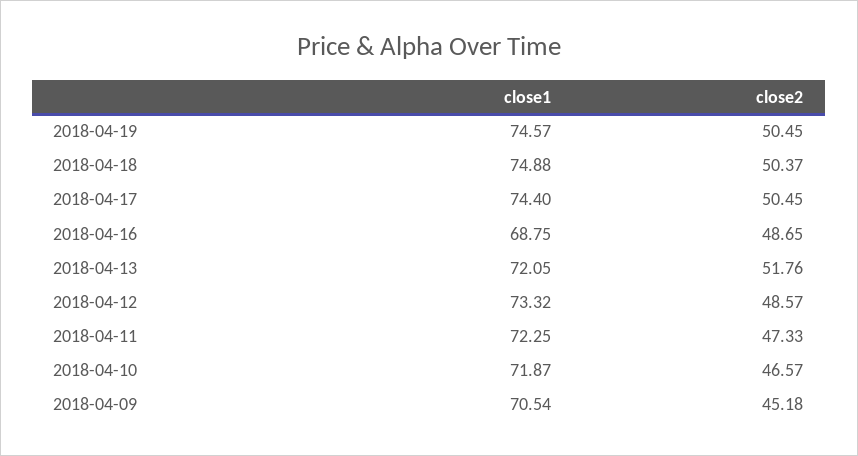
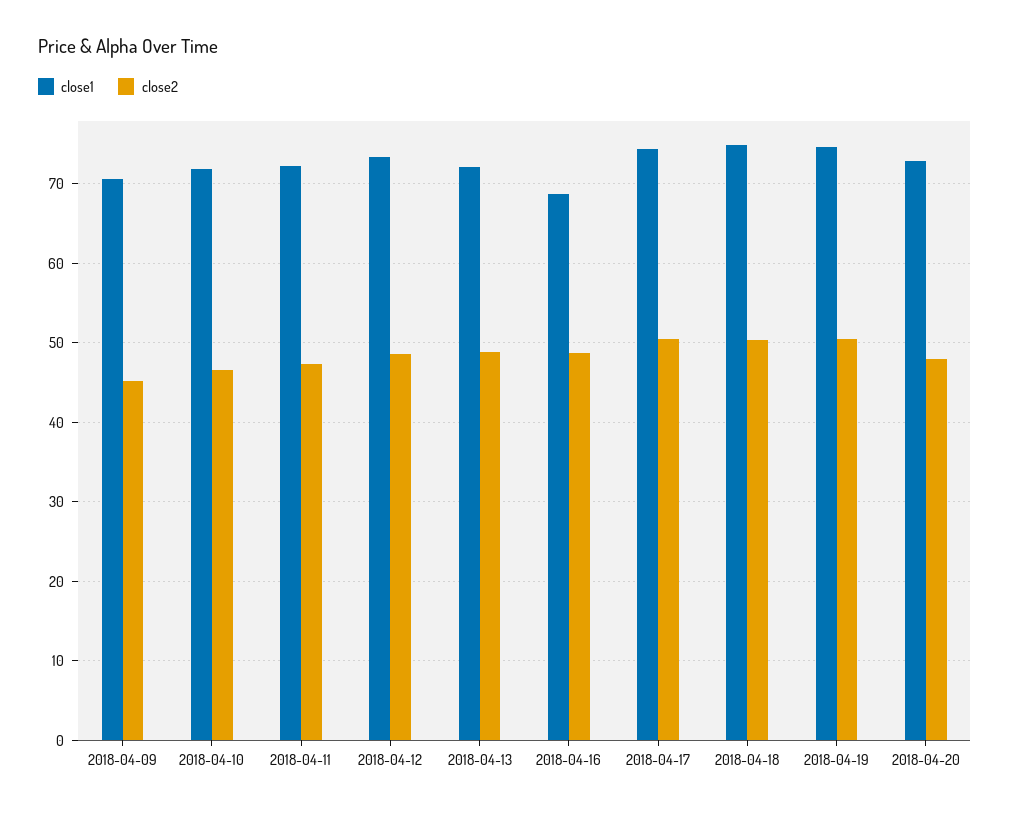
close2, 2018-04-13: 51.76 -> 49
close1, 2018-04-20: none -> 73
close2, 2018-04-20: none -> 48

